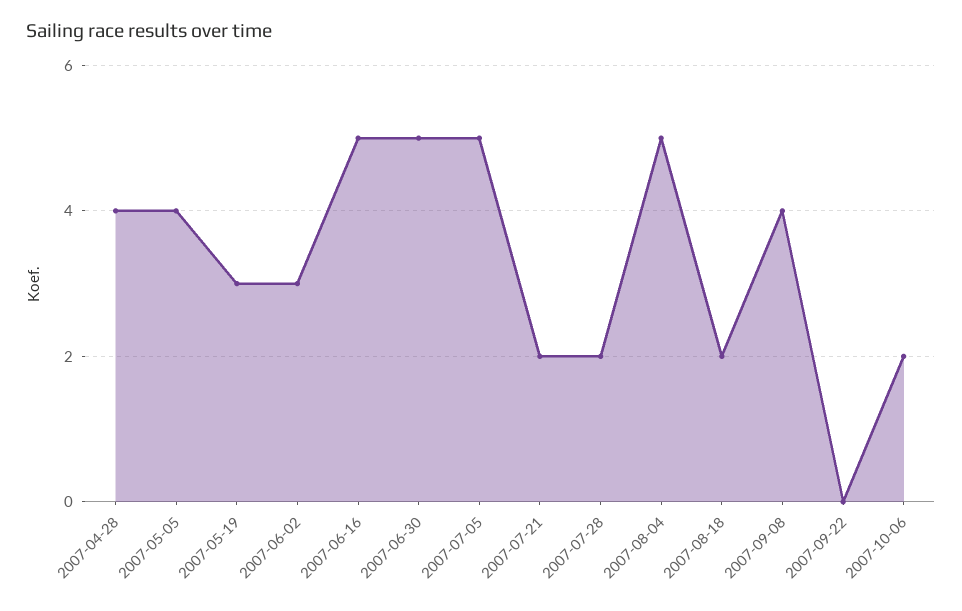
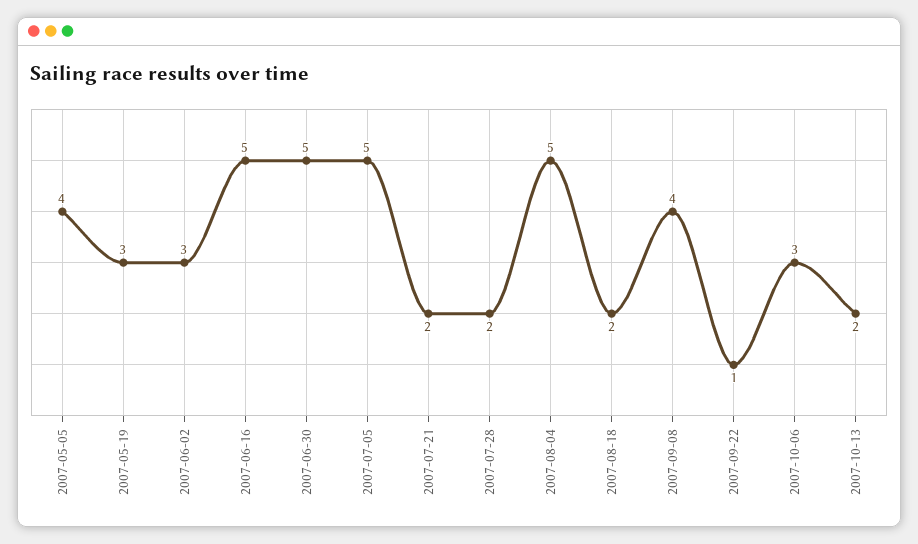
2007-04-28: 4 -> none
2007-09-22: 0 -> 1
2007-10-06: 2 -> 3
2007-10-13: none -> 2

